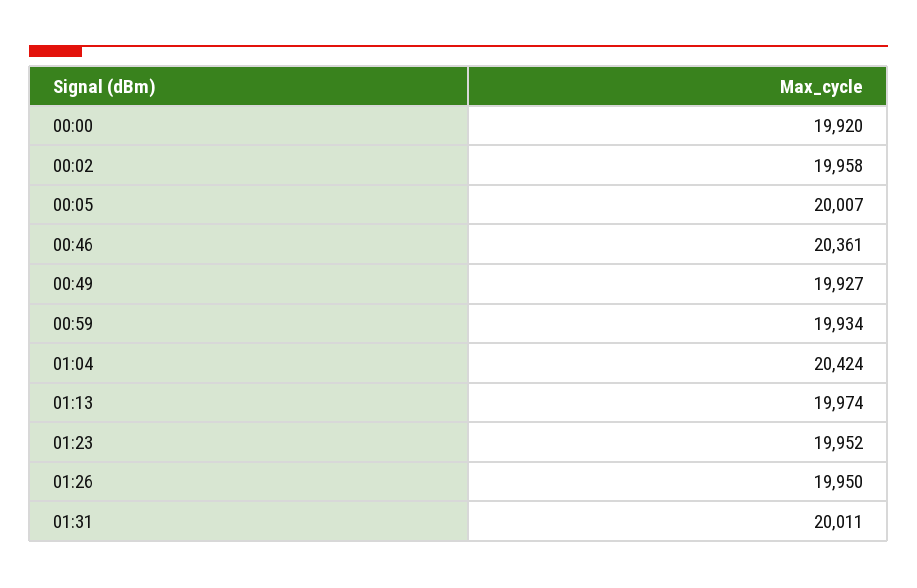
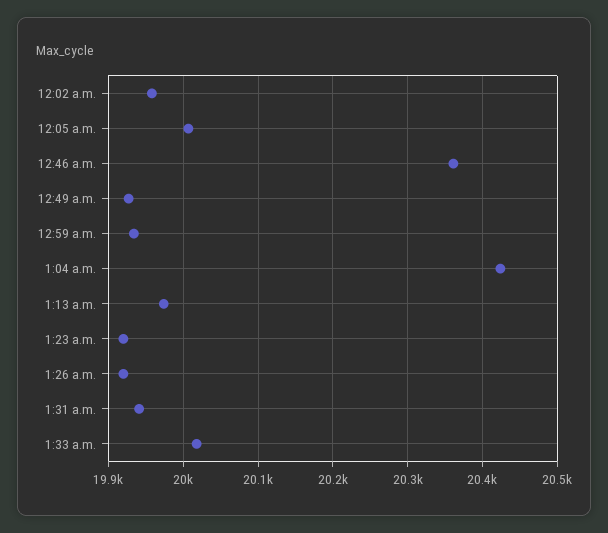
00:00: 19920 -> none
01:23: 19952 -> 19920
01:26: 19950 -> 19920
01:31: 20011 -> 19940
1:33 a.m.: none -> 20020

